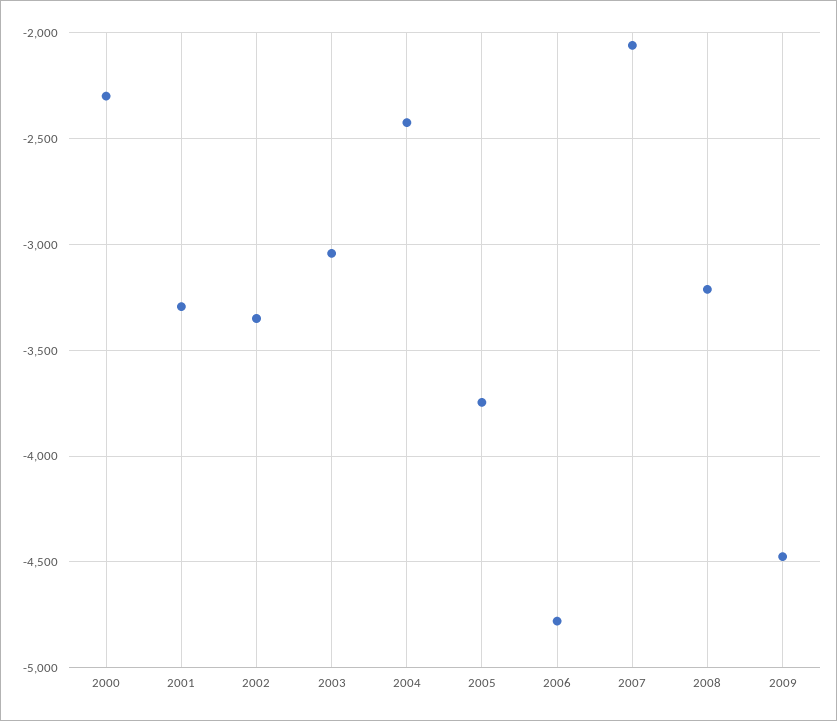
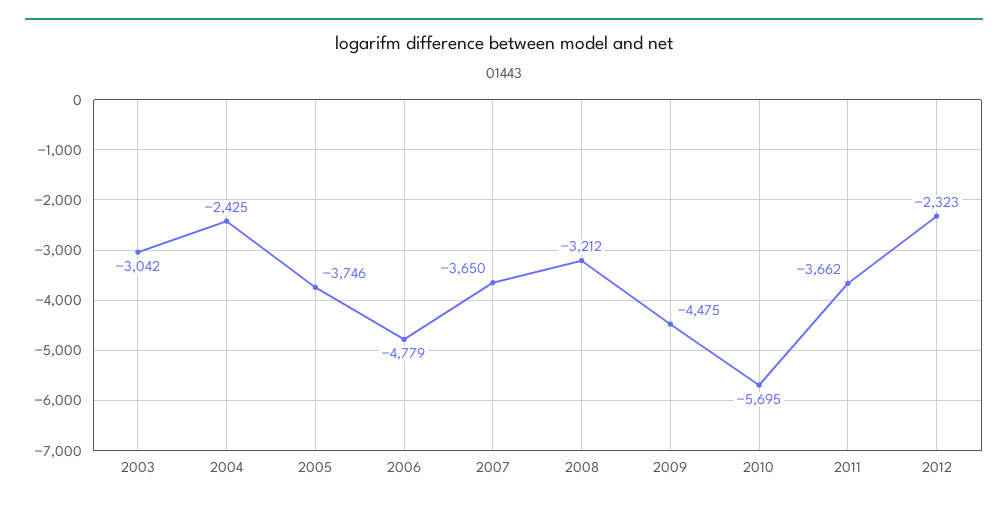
2000: -2300 -> none
2001: -3300 -> none
2002: -3350 -> none
2007: -2050 -> -3650
2010: none -> -5695
2011: none -> -3662
2012: none -> -2323

